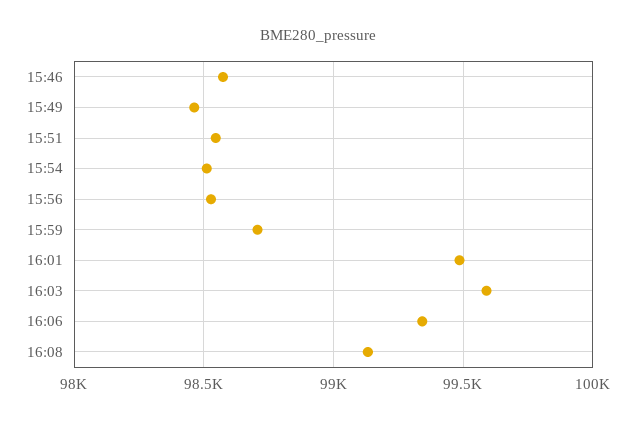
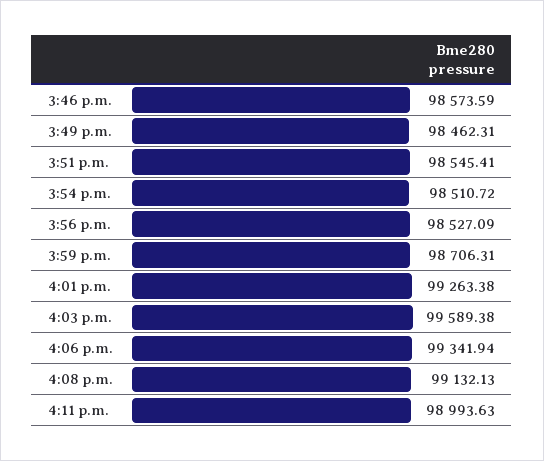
16:01: 99500 -> 99263.38
4:11 p.m.: none -> 98993.63

